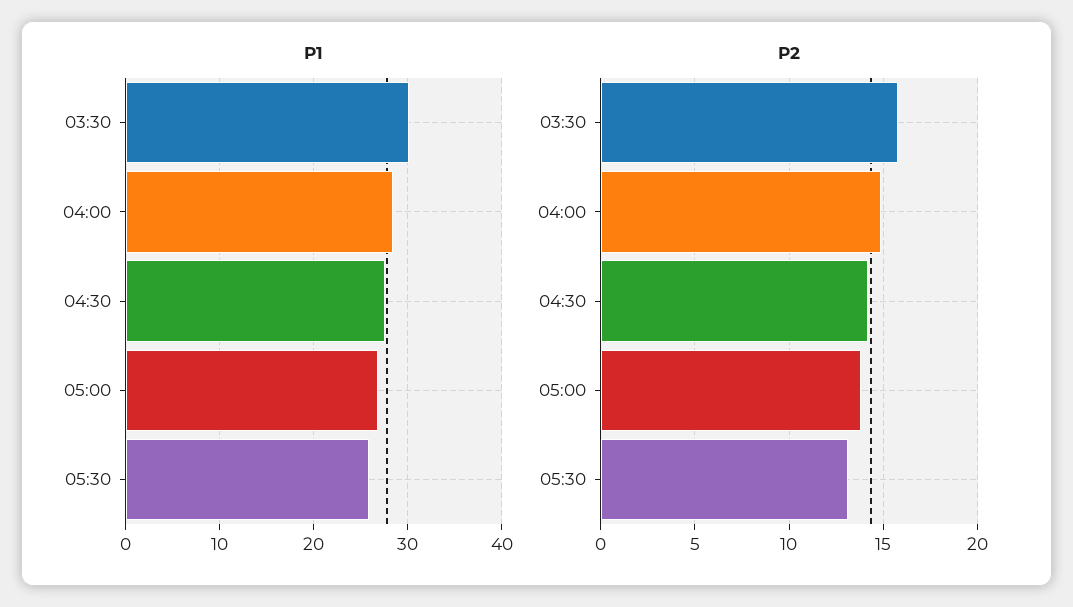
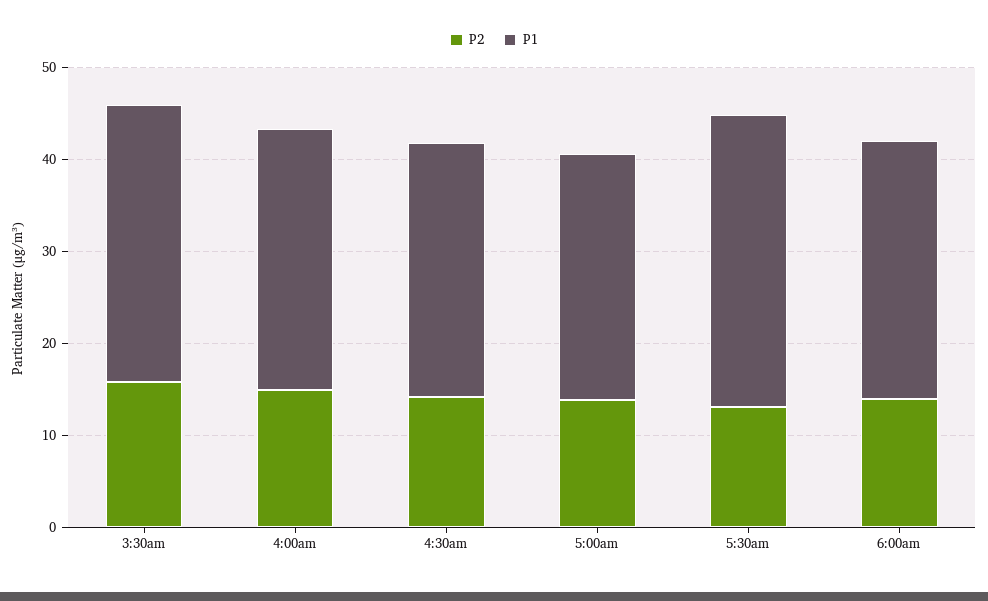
P1, 05:30: 26 -> 32
P2, 6:00am: none -> 14
P1, 6:00am: none -> 28

